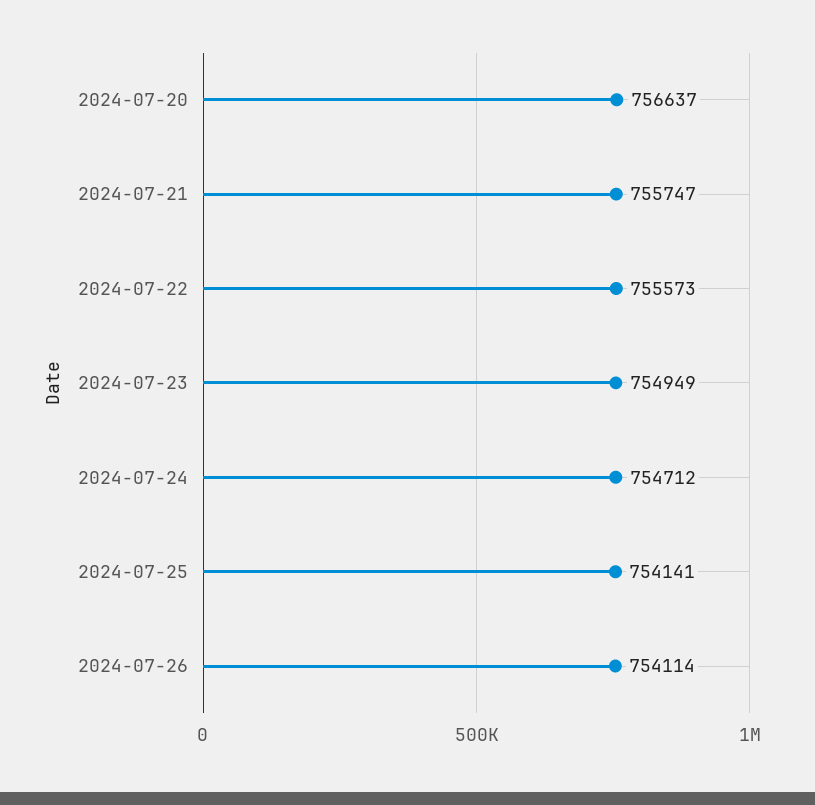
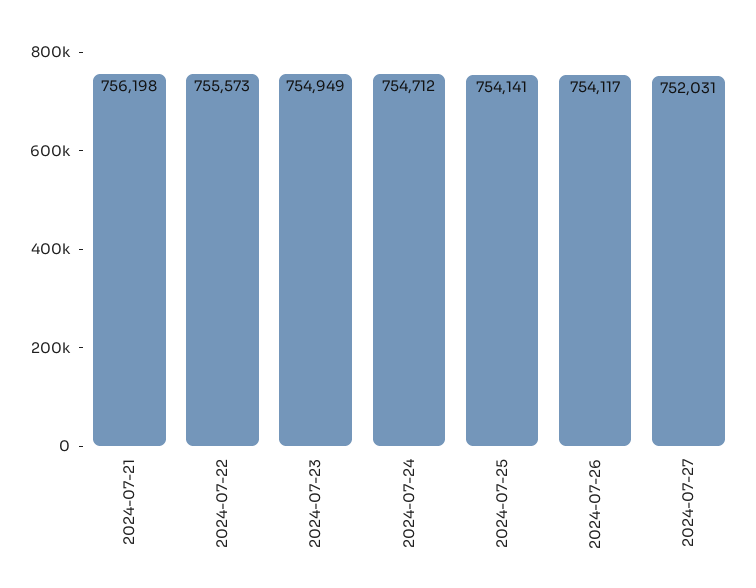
2024-07-20: 756637 -> none
2024-07-21: 755747 -> 756198
2024-07-26: 754114 -> 754117
2024-07-27: none -> 752031

